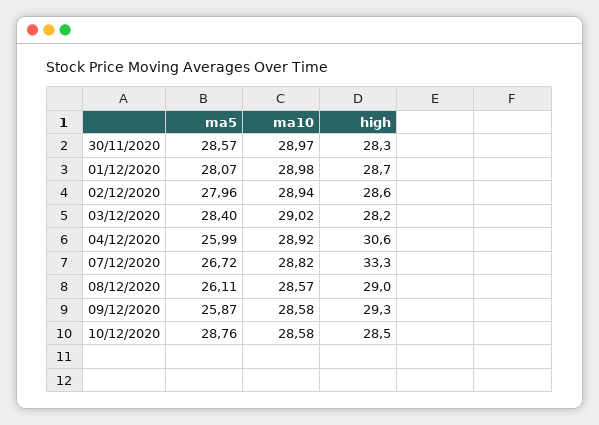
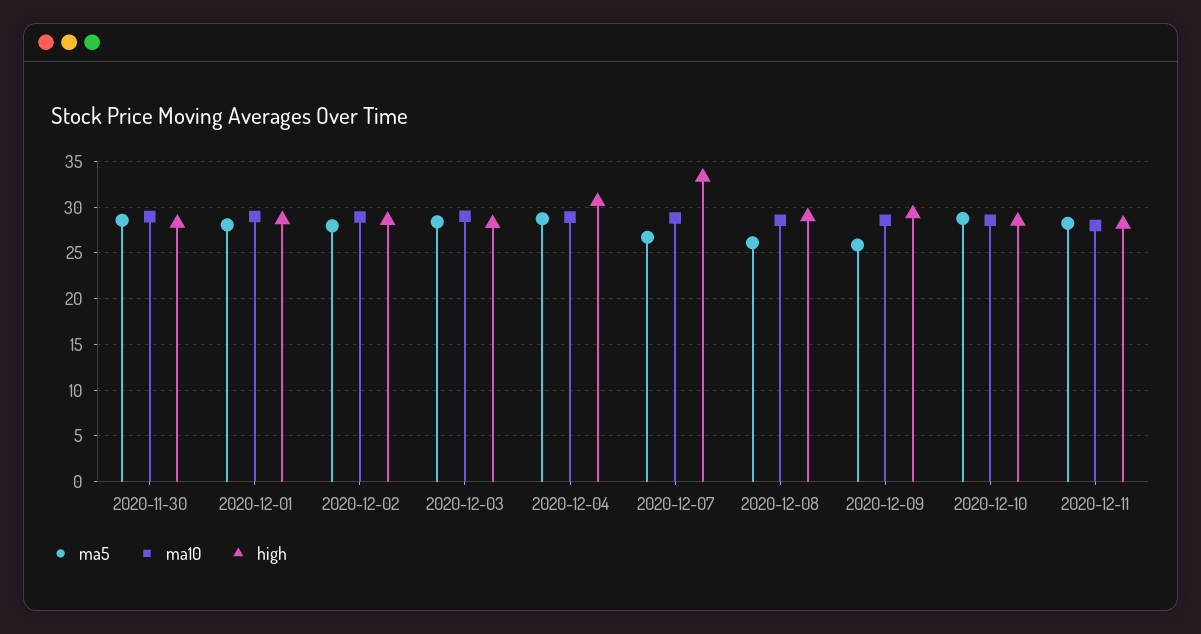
ma5, 04/12/2020: 25.99 -> 29
ma5, 2020-12-11: none -> 28
ma10, 2020-12-11: none -> 28
high, 2020-12-11: none -> 28

